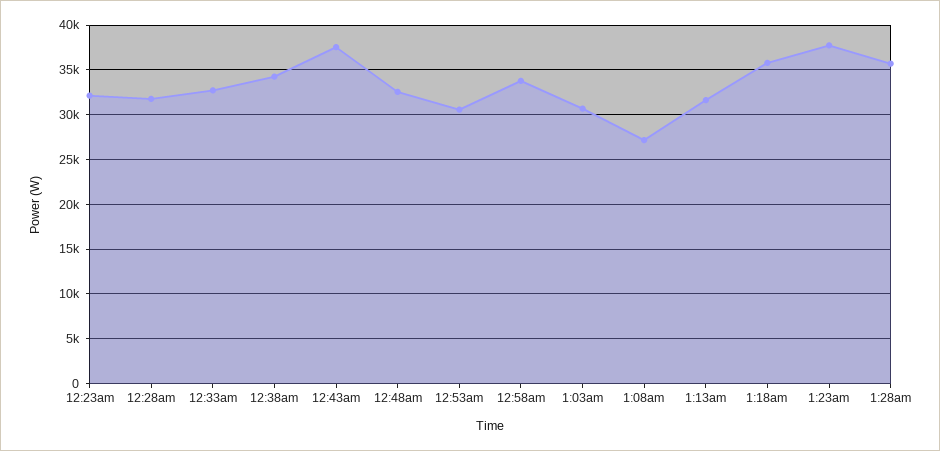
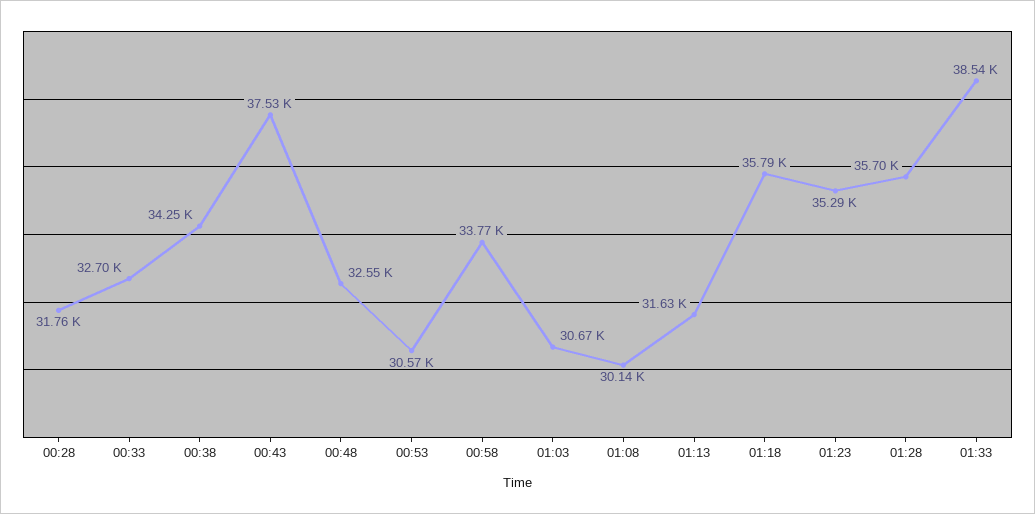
12:23am: 32000 -> none
1:08am: 27000 -> 30140
1:23am: 38000 -> 35290
01:33: none -> 38540

